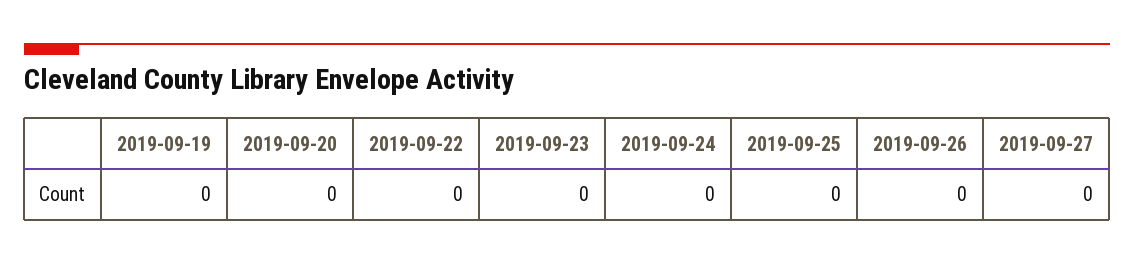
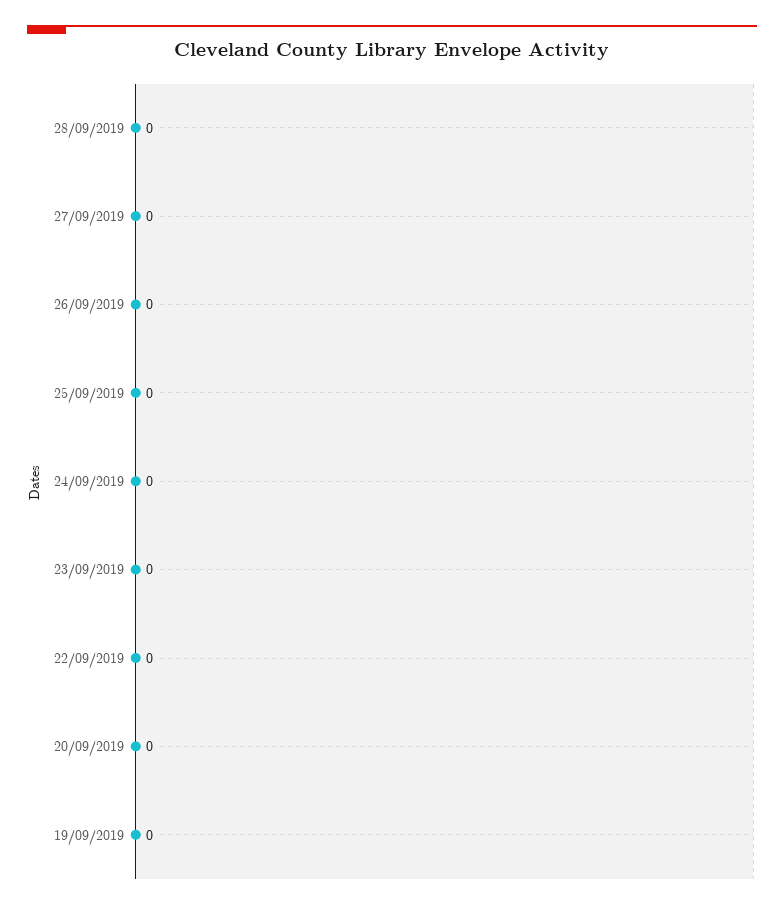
28/09/2019: none -> 0

